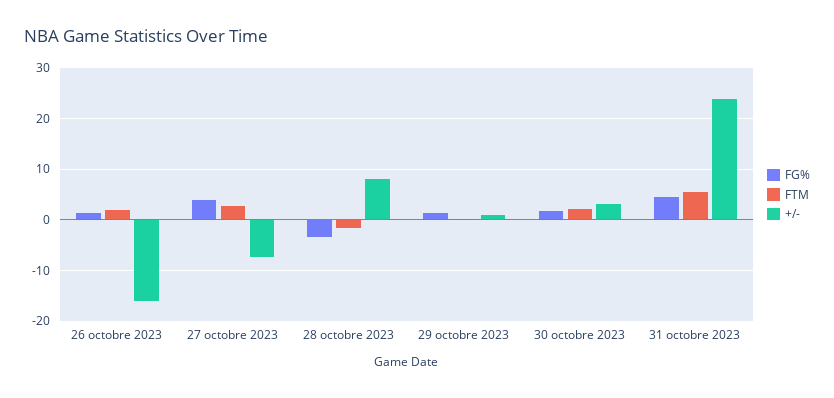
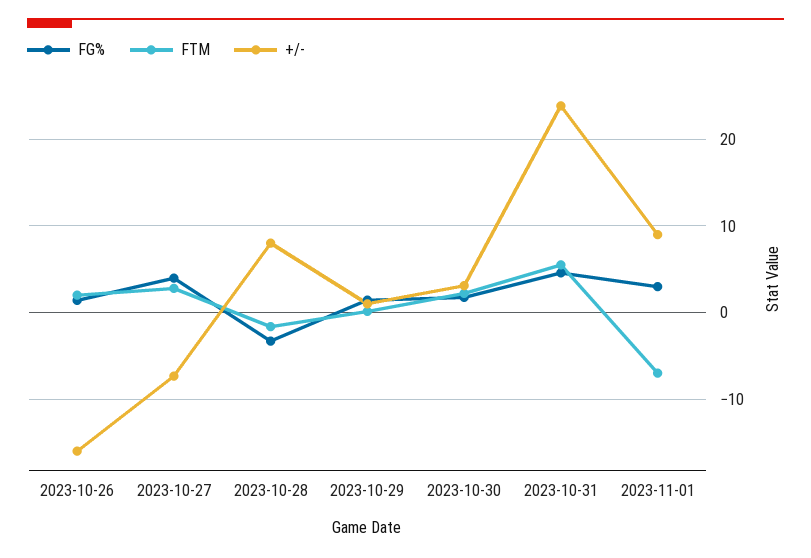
FG%, 2023-11-01: none -> 3
FTM, 2023-11-01: none -> -7
+/-, 2023-11-01: none -> 9

